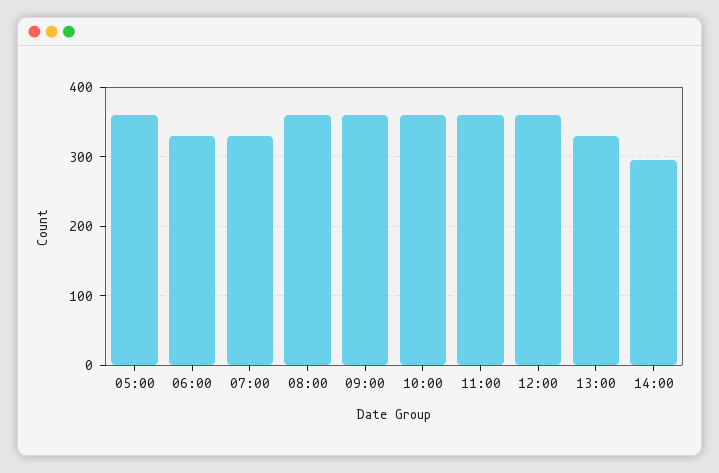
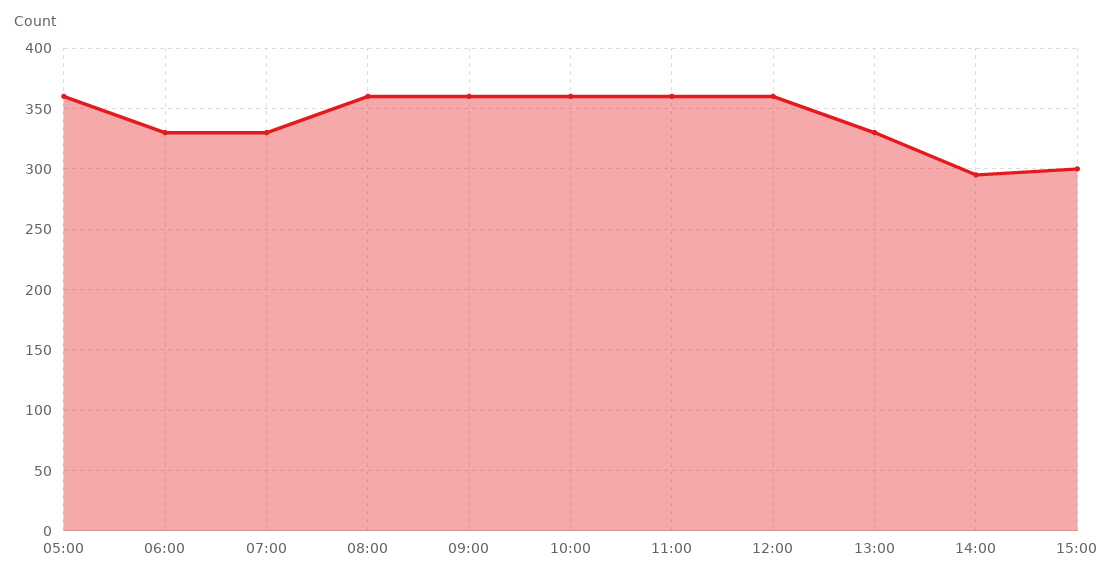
15:00: none -> 300

